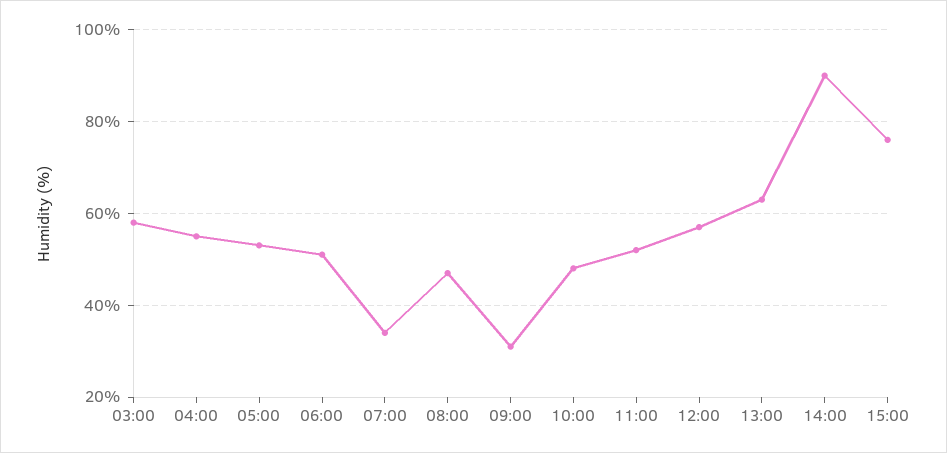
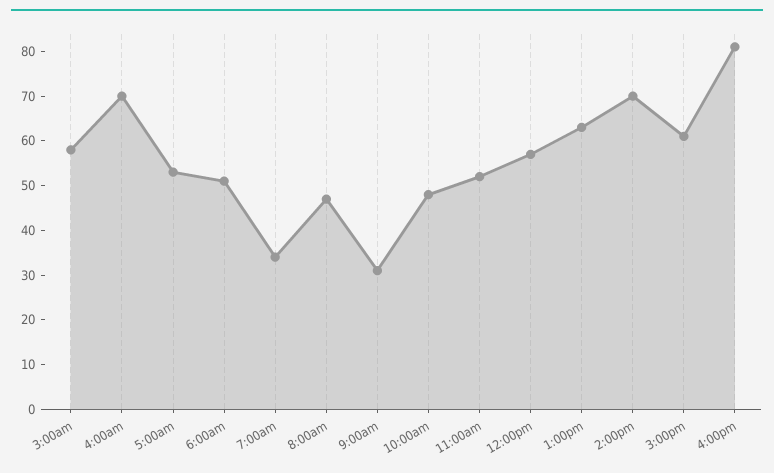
04:00: 55 -> 70
14:00: 90 -> 70
15:00: 75 -> 60
4:00pm: none -> 80

